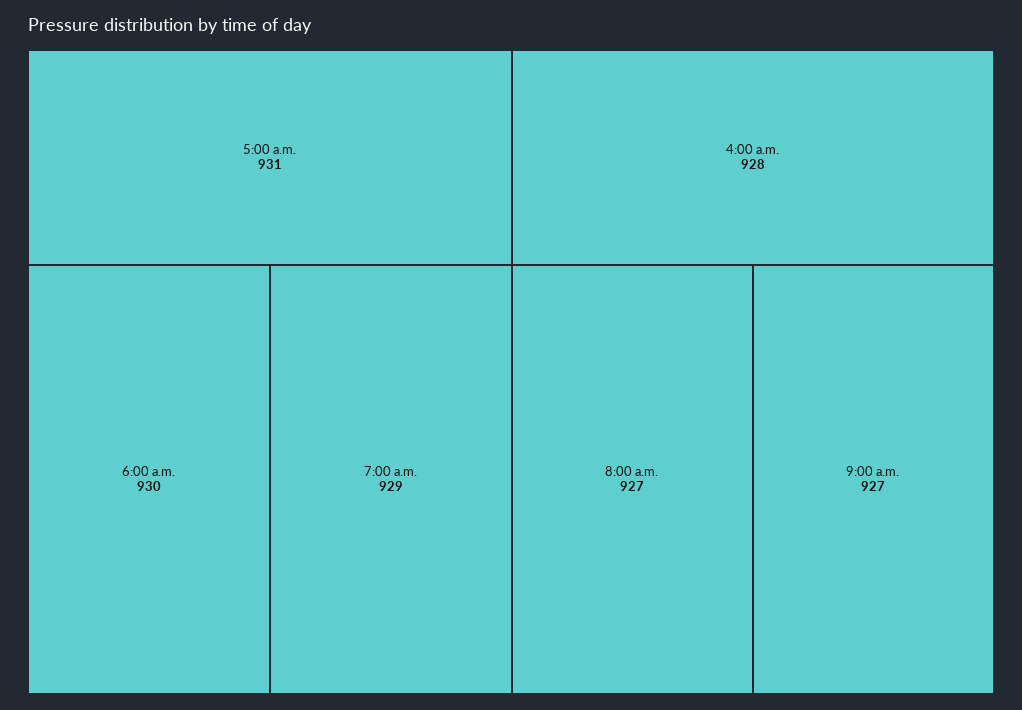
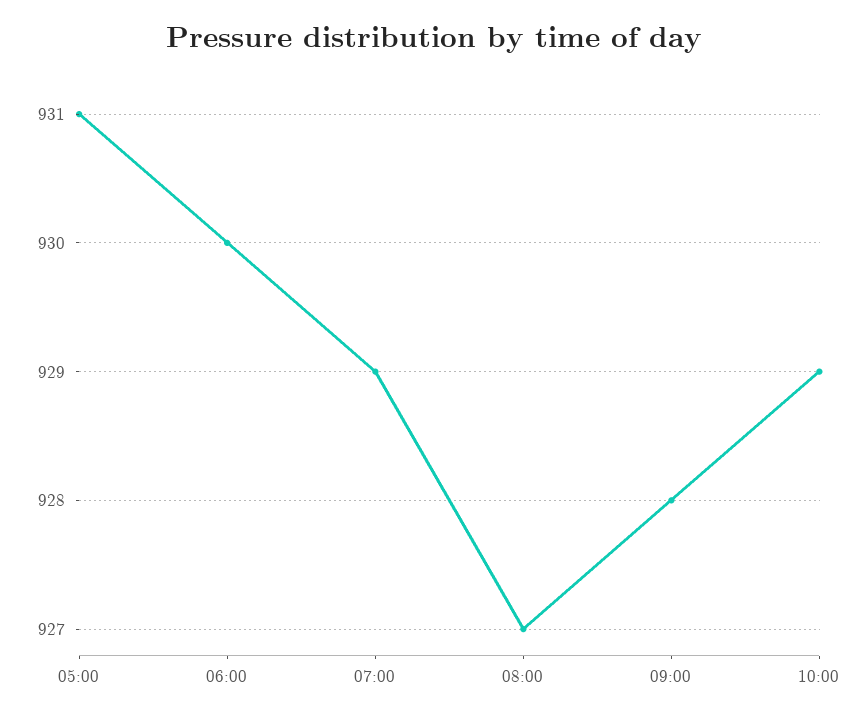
4:00 a.m.: 928 -> none
9:00 a.m.: 927 -> 928
10:00: none -> 929

